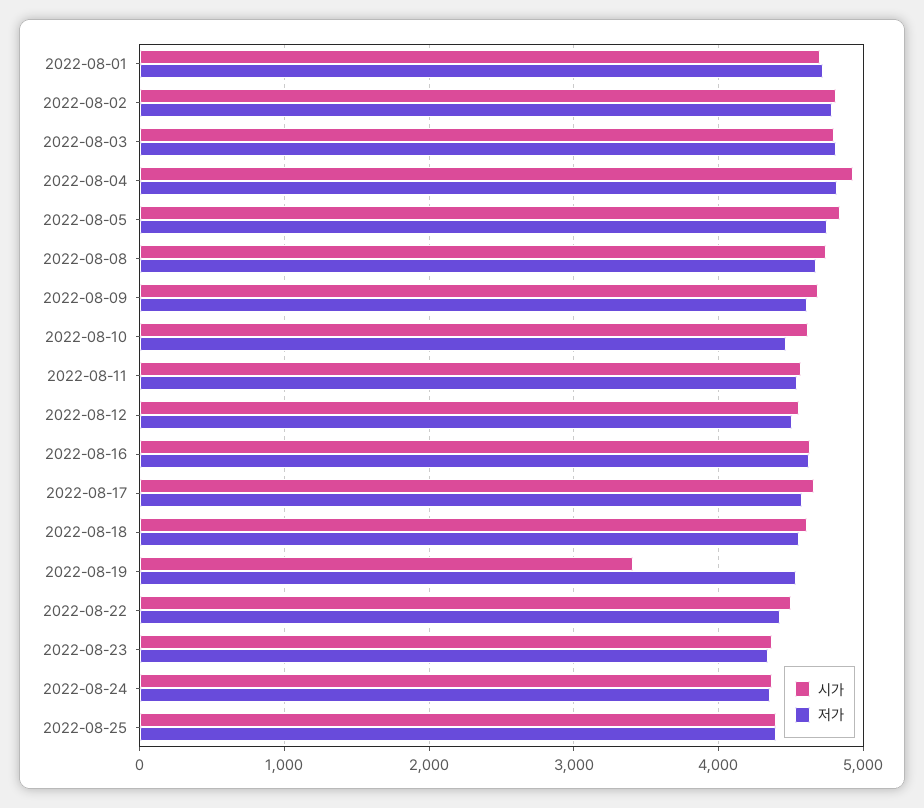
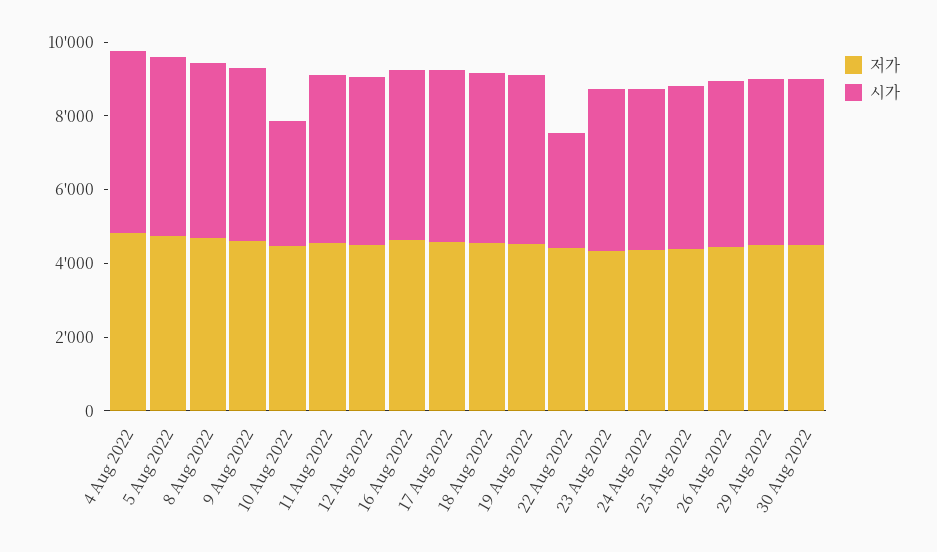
시가, 2022-08-01: 4700 -> none
저가, 2022-08-01: 4700 -> none
시가, 2022-08-02: 4800 -> none
저가, 2022-08-02: 4800 -> none
시가, 2022-08-03: 4800 -> none
저가, 2022-08-03: 4800 -> none
시가, 2022-08-10: 4600 -> 3500
시가, 2022-08-19: 3400 -> 4500
시가, 2022-08-22: 4500 -> 3000
저가, 26 Aug 2022: none -> 4500
시가, 26 Aug 2022: none -> 4500
저가, 29 Aug 2022: none -> 4500
시가, 29 Aug 2022: none -> 4500
저가, 30 Aug 2022: none -> 4500
시가, 30 Aug 2022: none -> 4500

